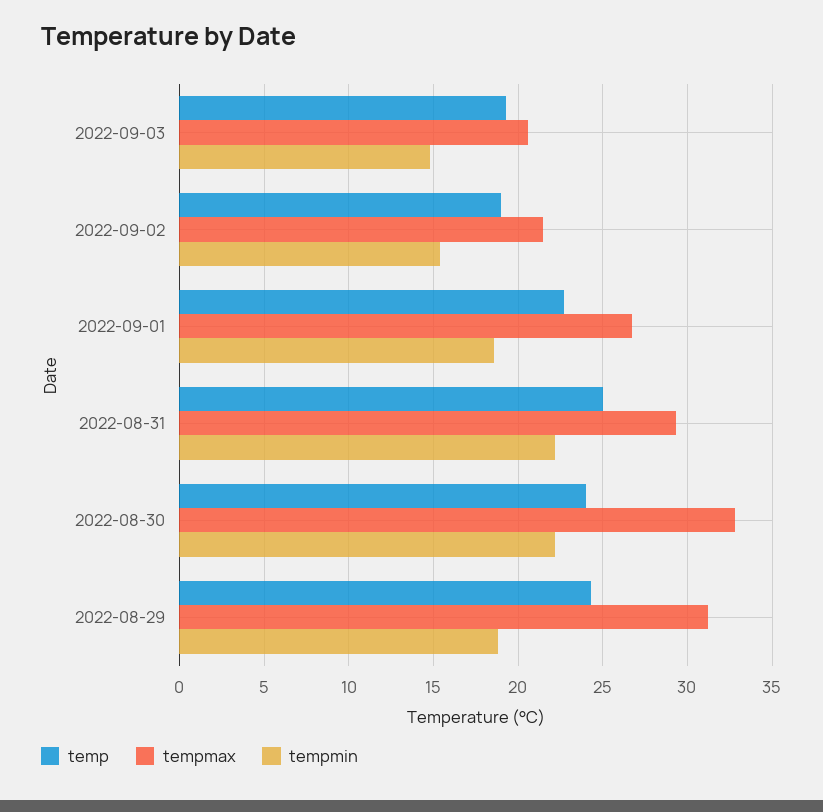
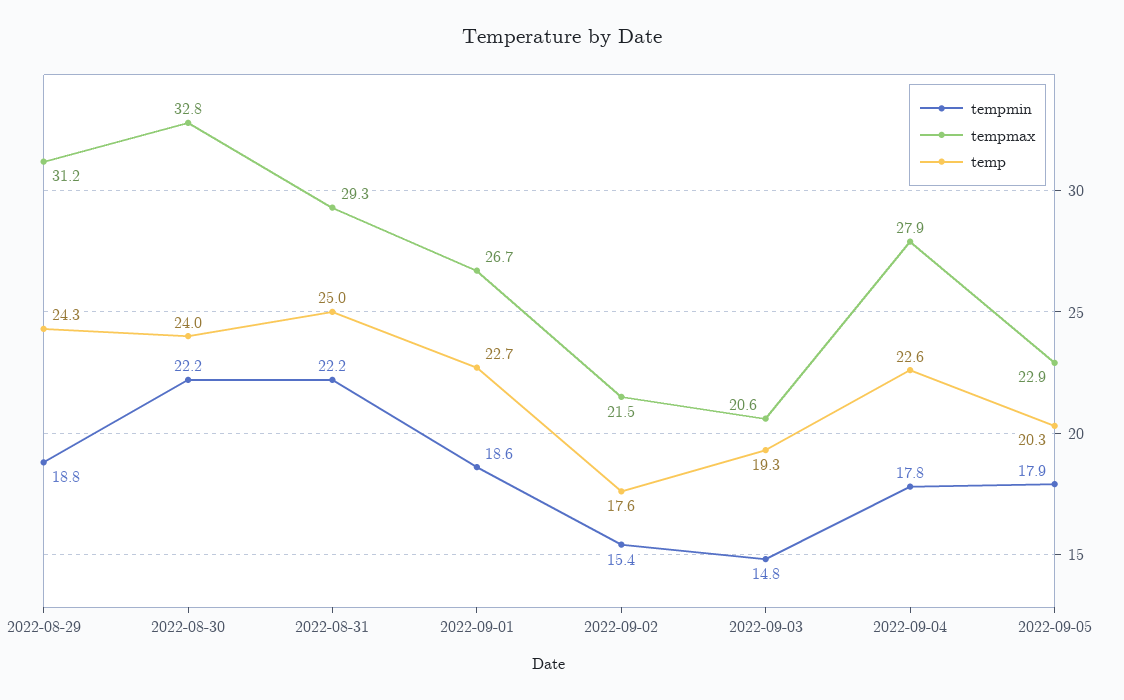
temp, 2022-09-02: 19 -> 17.6
tempmin, 2022-09-04: none -> 17.8
tempmax, 2022-09-04: none -> 27.9
temp, 2022-09-04: none -> 22.6
tempmin, 2022-09-05: none -> 17.9
tempmax, 2022-09-05: none -> 22.9
temp, 2022-09-05: none -> 20.3

